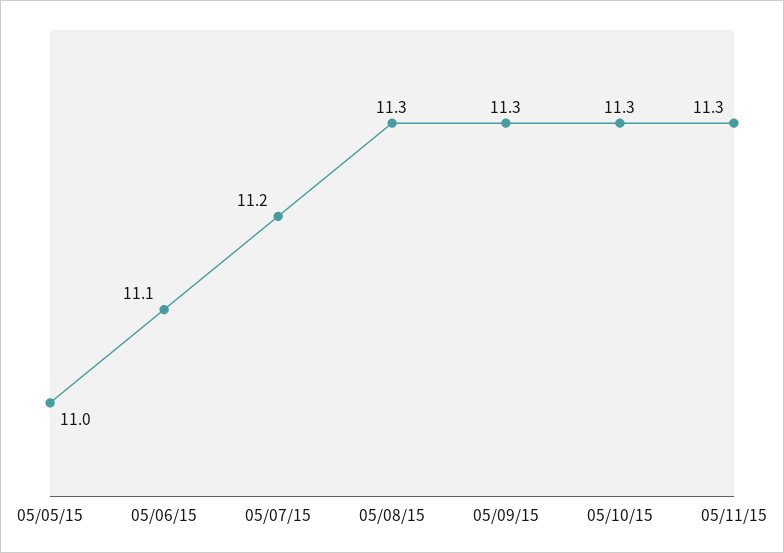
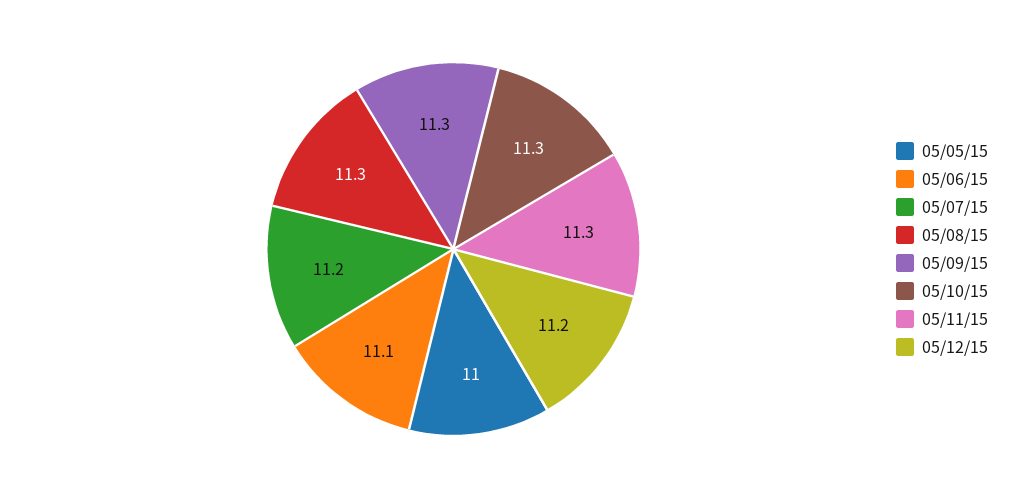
05/12/15: none -> 11.2

